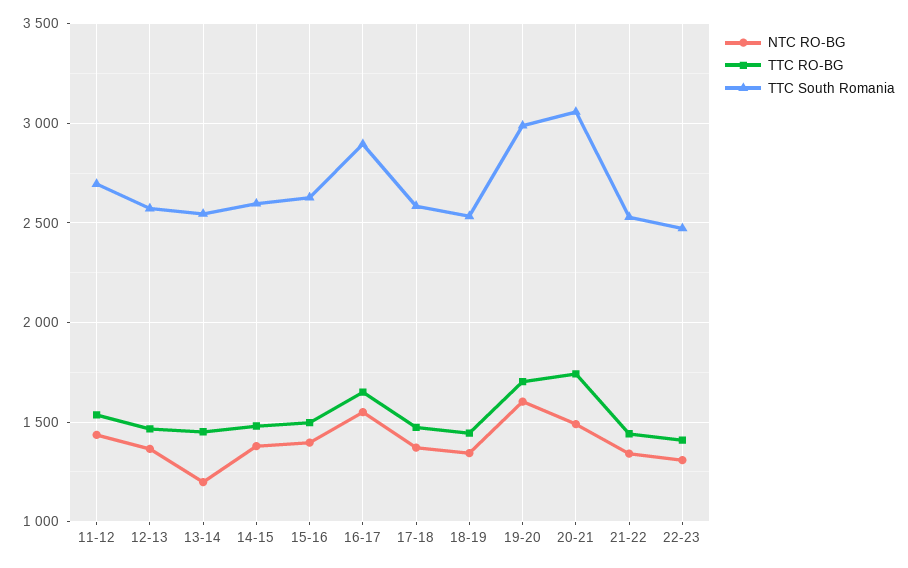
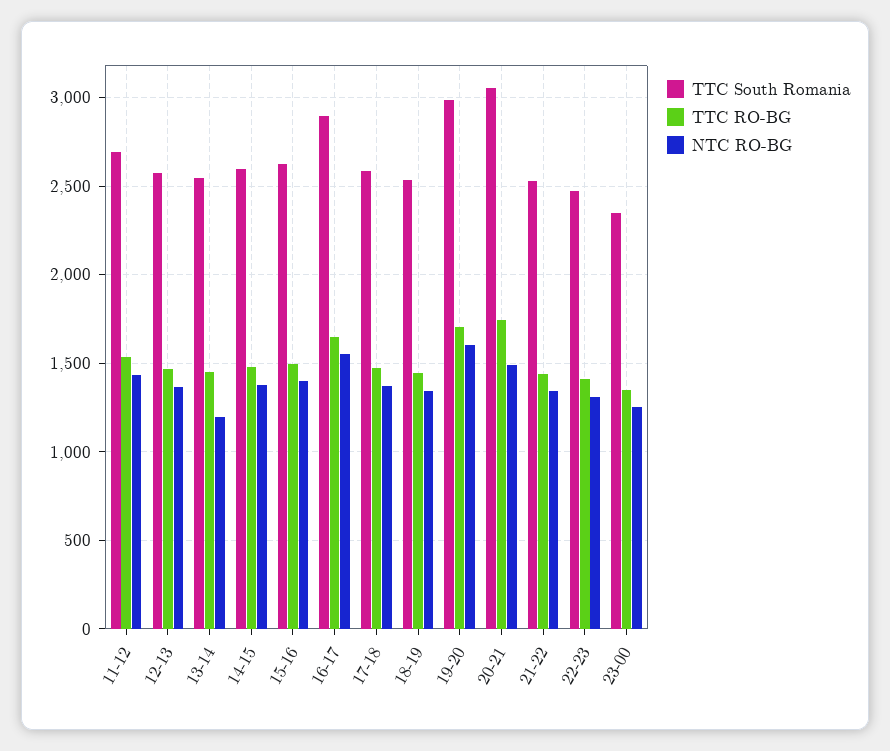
TTC South Romania, 23-00: none -> 2350
TTC RO-BG, 23-00: none -> 1350
NTC RO-BG, 23-00: none -> 1250

